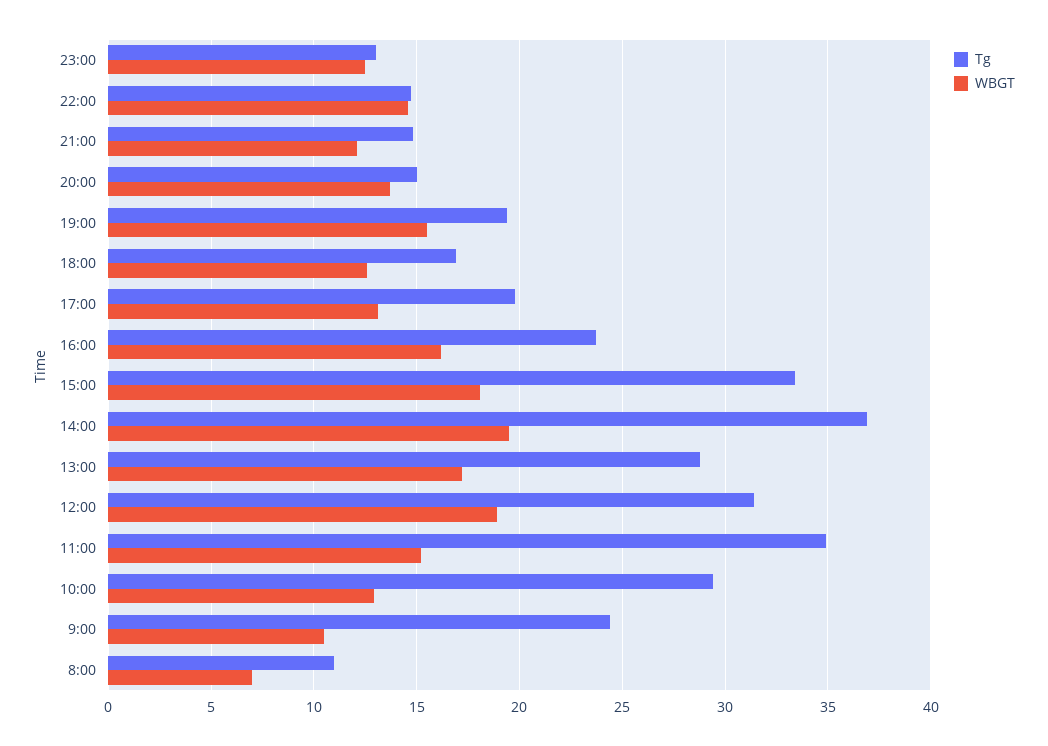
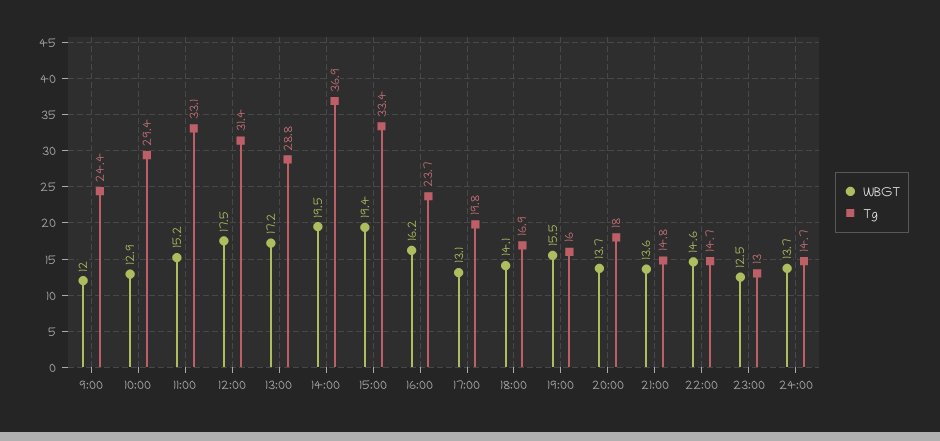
WBGT, 21:00: 12 -> 13.6
Tg, 20:00: 15 -> 18
Tg, 19:00: 19.5 -> 16
WBGT, 18:00: 12.5 -> 14.1
WBGT, 15:00: 18 -> 19.4
WBGT, 12:00: 19 -> 17.5
Tg, 11:00: 35 -> 33.1
WBGT, 9:00: 10.5 -> 12
Tg, 8:00: 11 -> none
WBGT, 8:00: 7 -> none
WBGT, 24:00: none -> 13.7
Tg, 24:00: none -> 14.7

